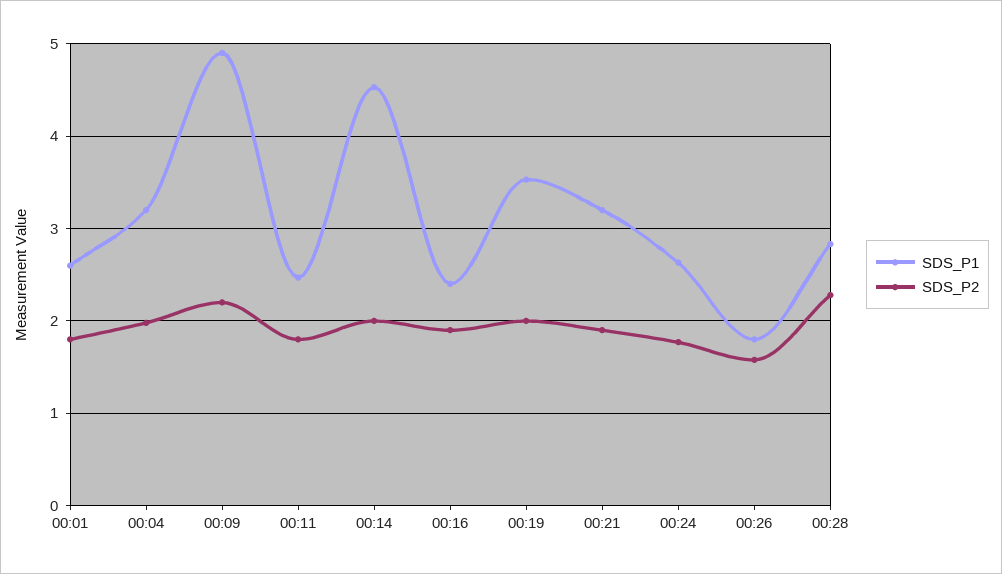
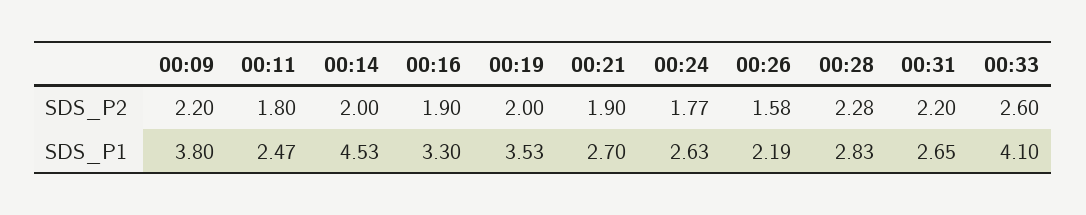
SDS_P1, 00:01: 2.6 -> none
SDS_P2, 00:01: 1.8 -> none
SDS_P1, 00:04: 3.2 -> none
SDS_P2, 00:04: 2 -> none
SDS_P1, 00:09: 4.9 -> 3.8
SDS_P1, 00:16: 2.4 -> 3.3
SDS_P1, 00:21: 3.2 -> 2.7
SDS_P1, 00:26: 1.8 -> 2.19
SDS_P2, 00:31: none -> 2.2
SDS_P2, 00:33: none -> 2.6
SDS_P1, 00:31: none -> 2.65
SDS_P1, 00:33: none -> 4.1

